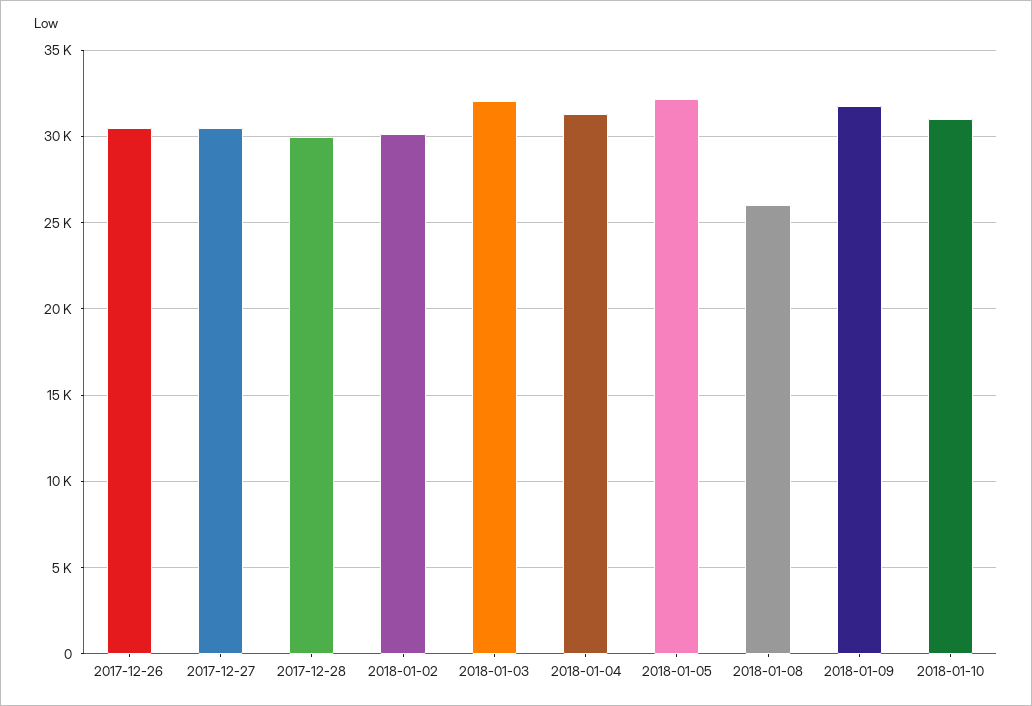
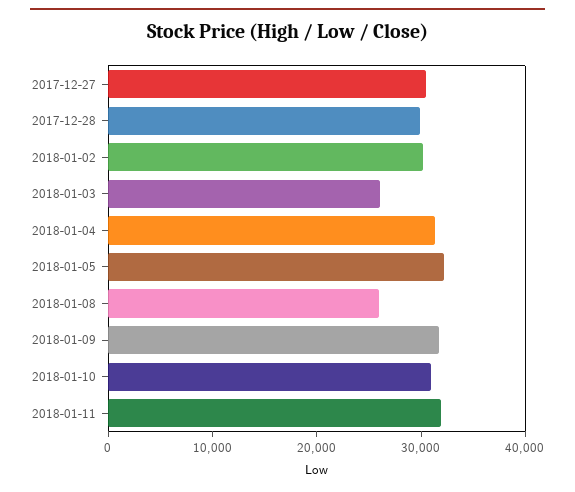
2017-12-26: 30500 -> none
2018-01-03: 32000 -> 26000
2018-01-11: none -> 32000

